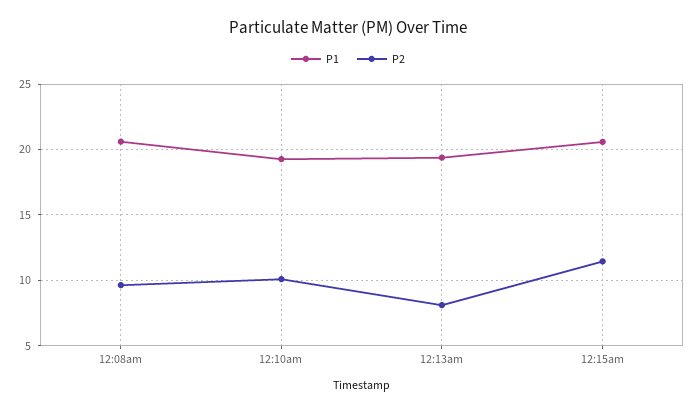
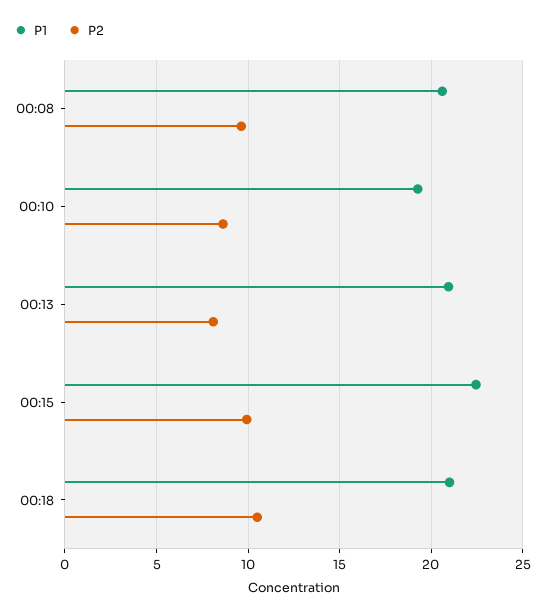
P2, 12:10am: 10 -> 8.5
P1, 12:13am: 19.5 -> 21
P1, 12:15am: 20.5 -> 22.5
P2, 12:15am: 11.5 -> 10
P1, 00:18: none -> 21
P2, 00:18: none -> 10.5

